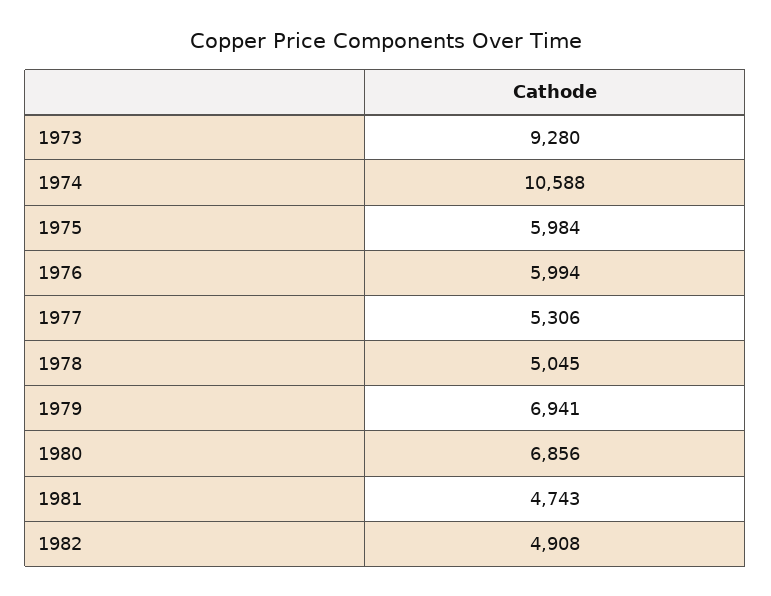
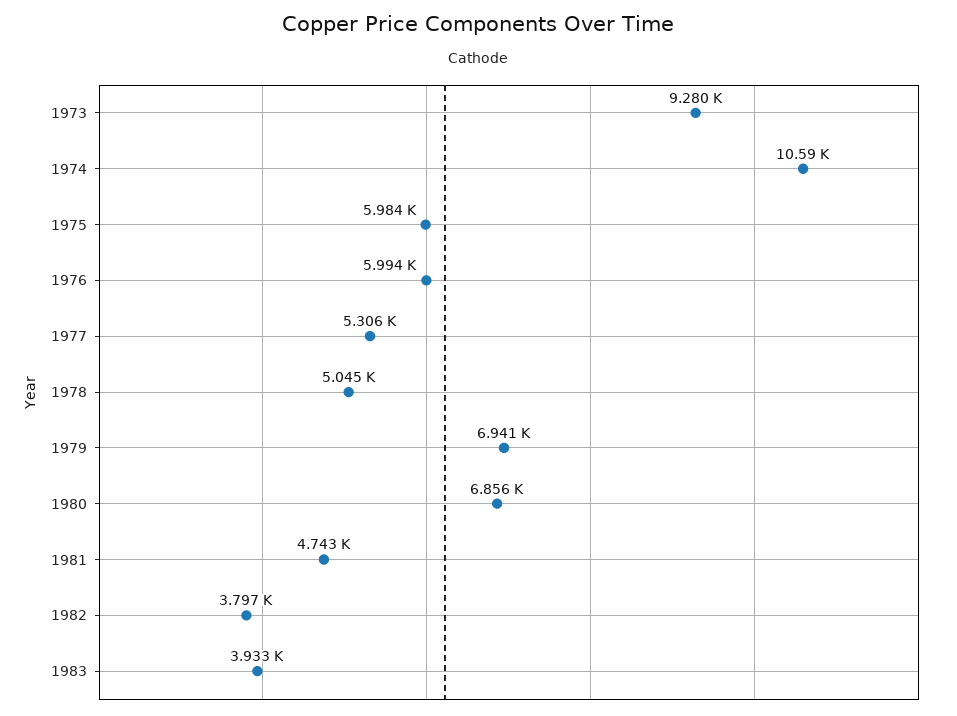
1982: 4908 -> 3797
1983: none -> 3933

